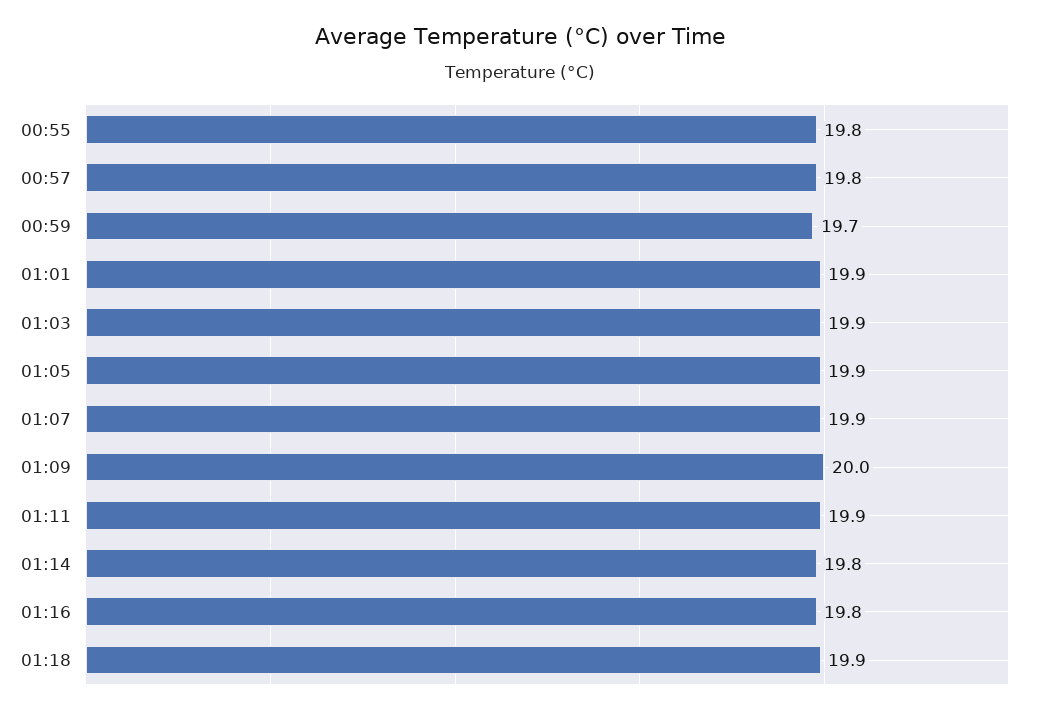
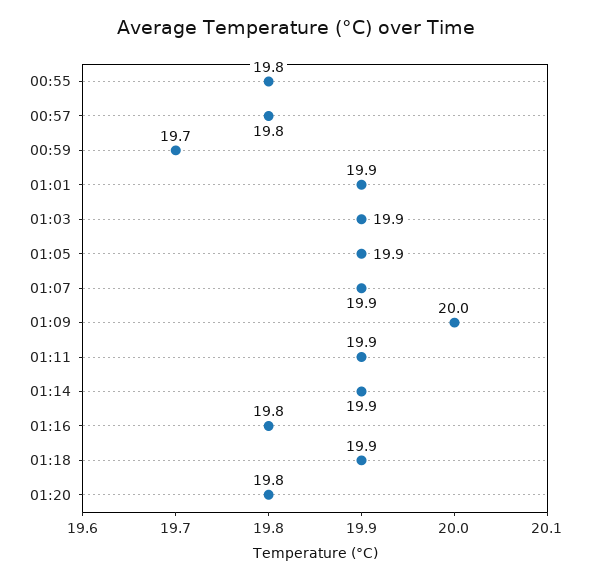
01:14: 19.8 -> 19.9
01:20: none -> 19.8

